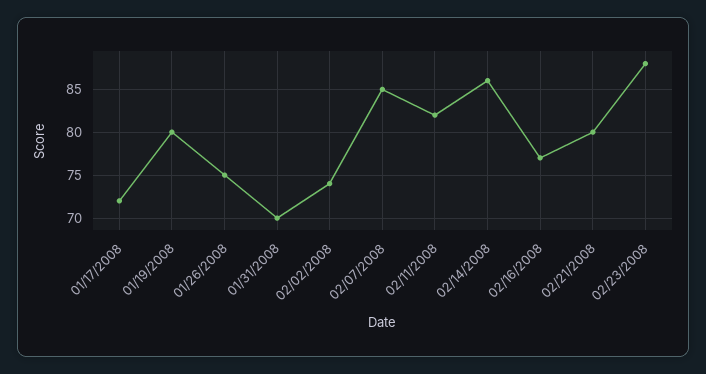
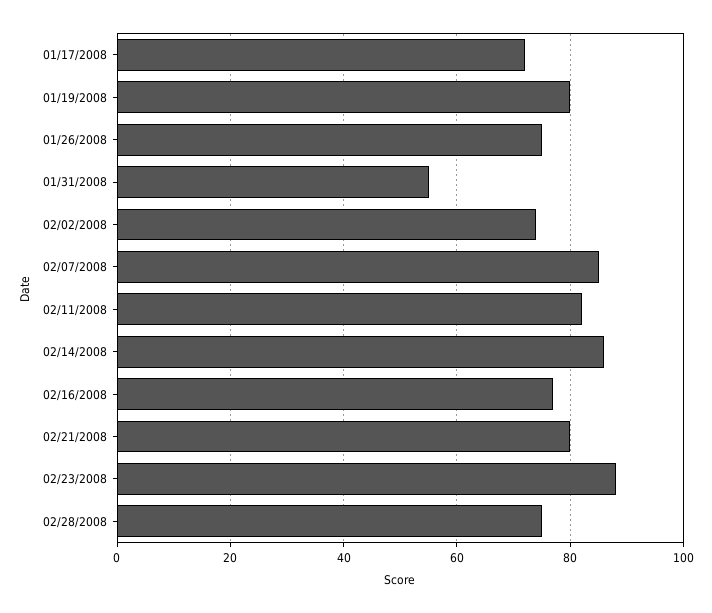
01/31/2008: 70 -> 55
02/28/2008: none -> 75

